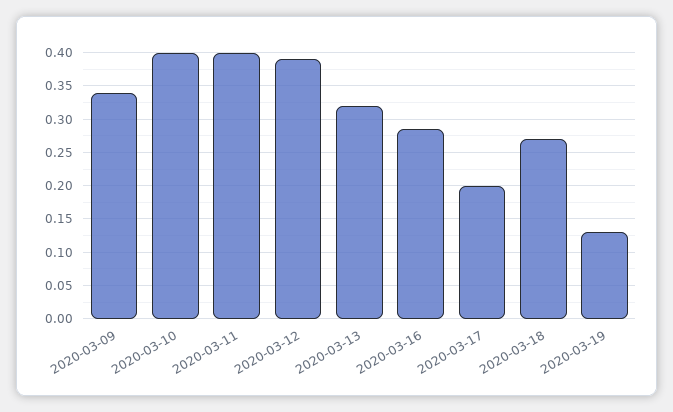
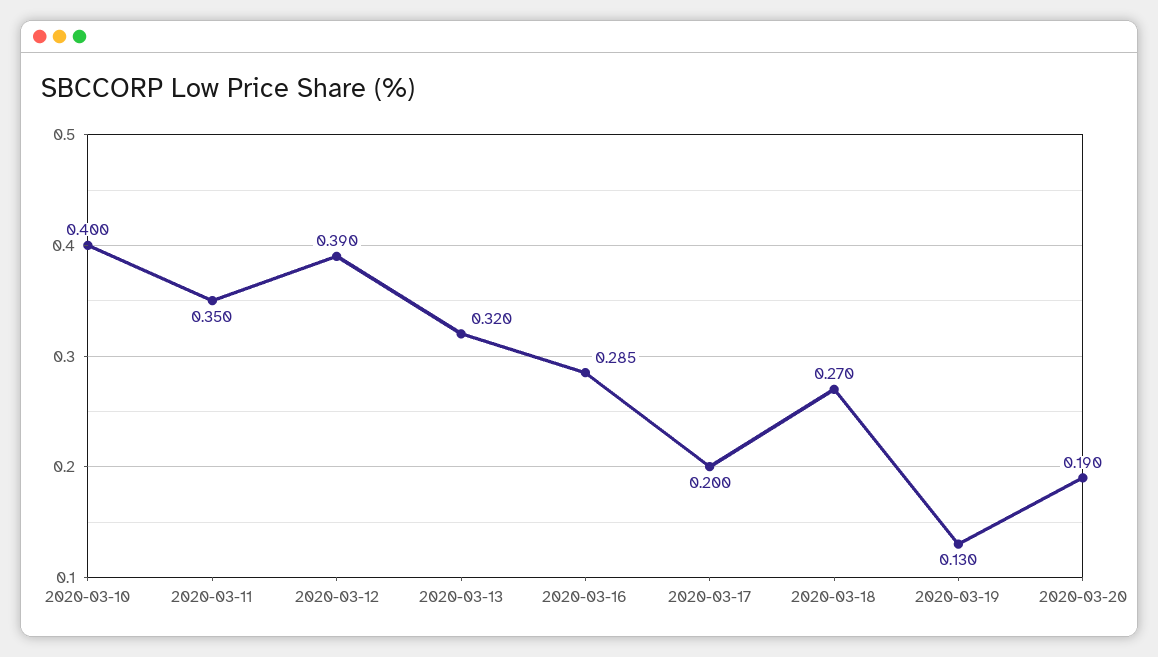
2020-03-09: 0.34 -> none
2020-03-11: 0.4 -> 0.35
2020-03-20: none -> 0.19

